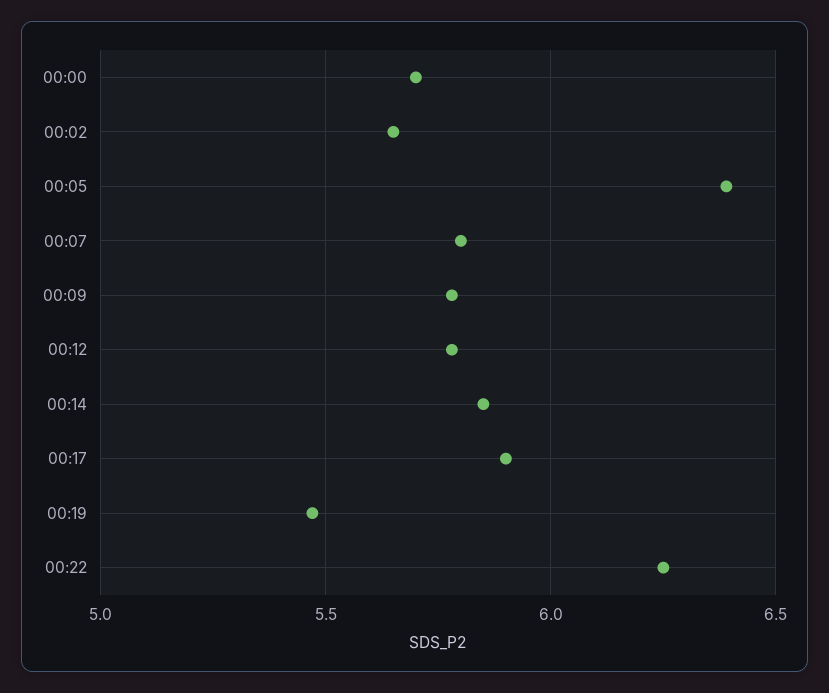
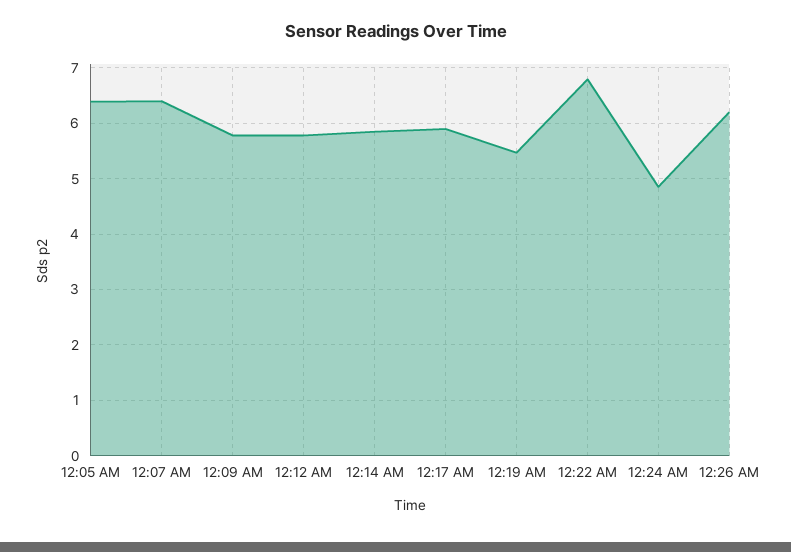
00:00: 5.7 -> none
00:02: 5.65 -> none
00:07: 5.8 -> 6.4
00:22: 6.25 -> 6.8
12:24 AM: none -> 4.8
12:26 AM: none -> 6.2

